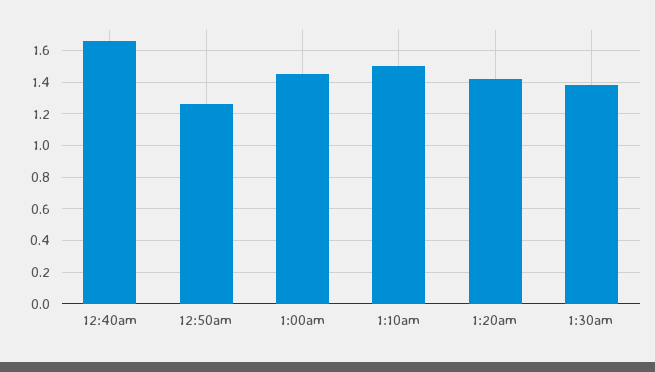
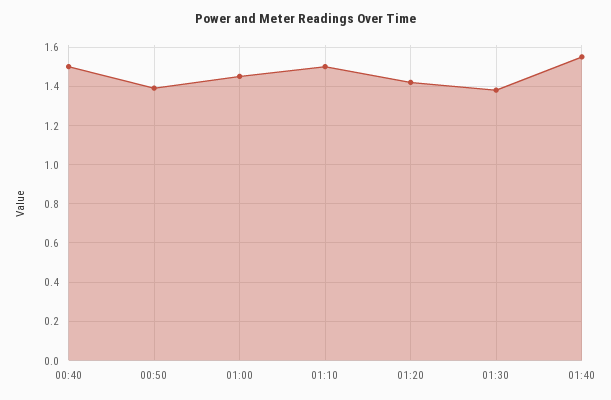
12:40am: 1.65 -> 1.5
12:50am: 1.25 -> 1.4
01:40: none -> 1.55

